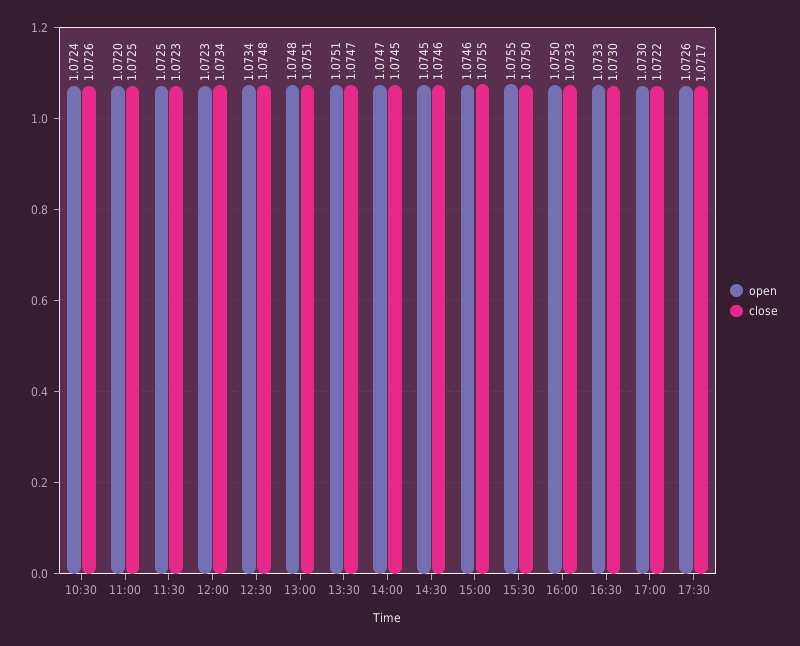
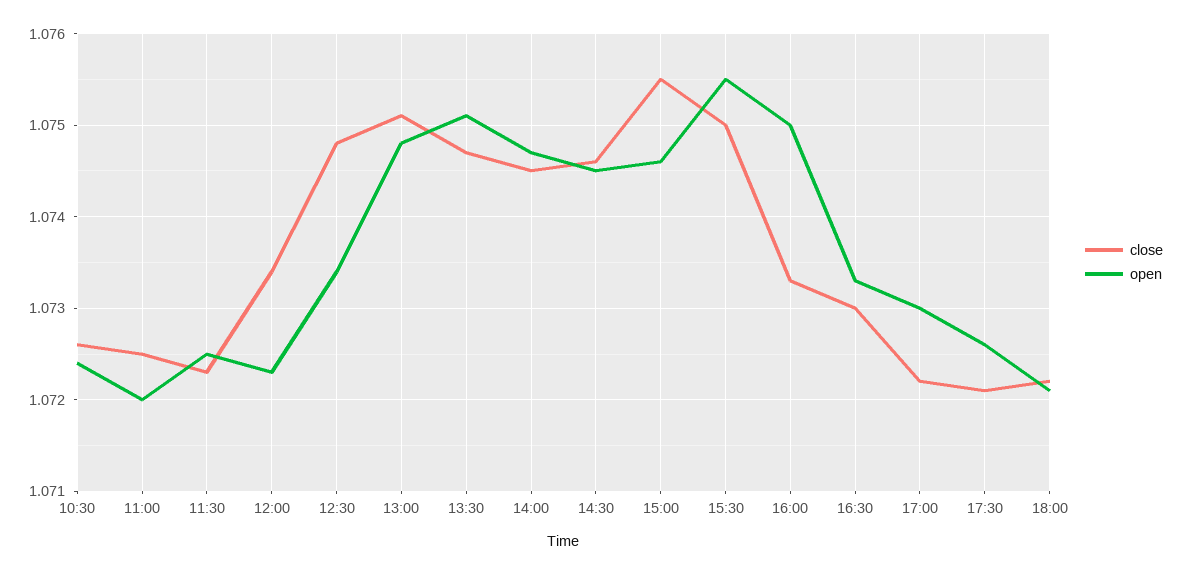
close, 17:30: 1.0717 -> 1.0721
close, 18:00: none -> 1.0722
open, 18:00: none -> 1.0721

